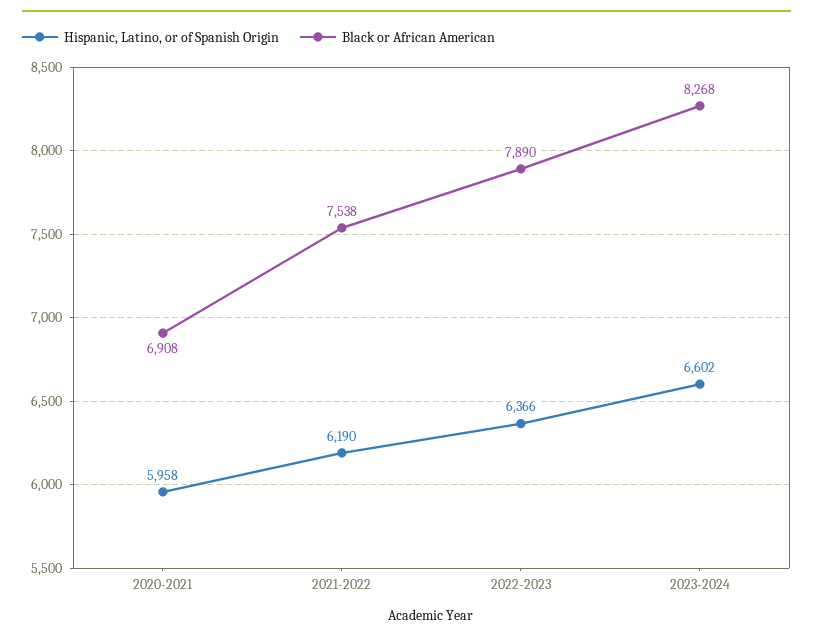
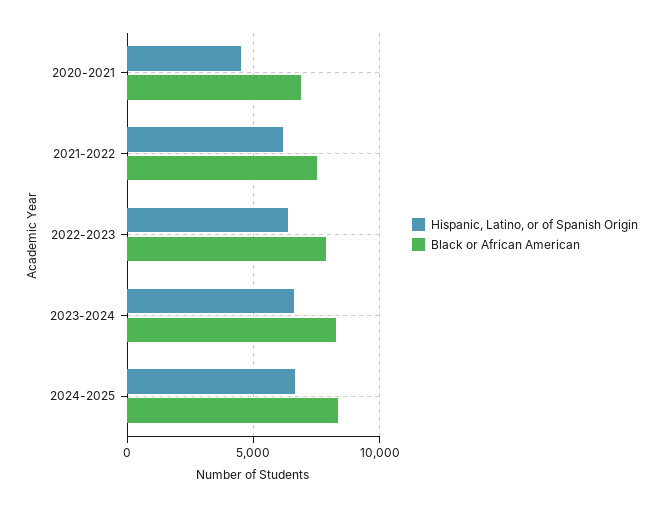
Hispanic, Latino, or of Spanish Origin, 2020-2021: 5958 -> 4500
Hispanic, Latino, or of Spanish Origin, 2024-2025: none -> 6500
Black or African American, 2024-2025: none -> 8500

